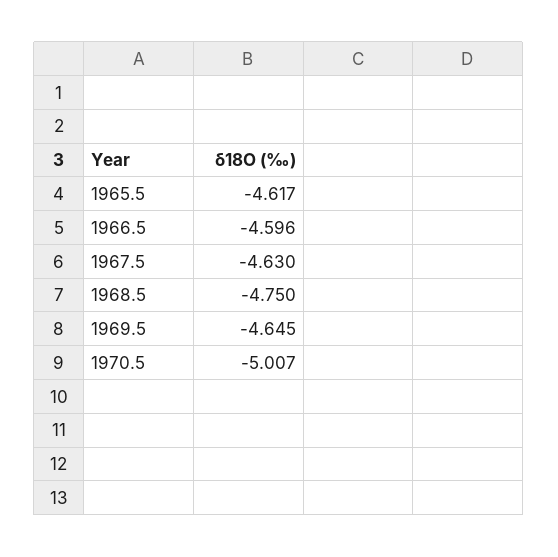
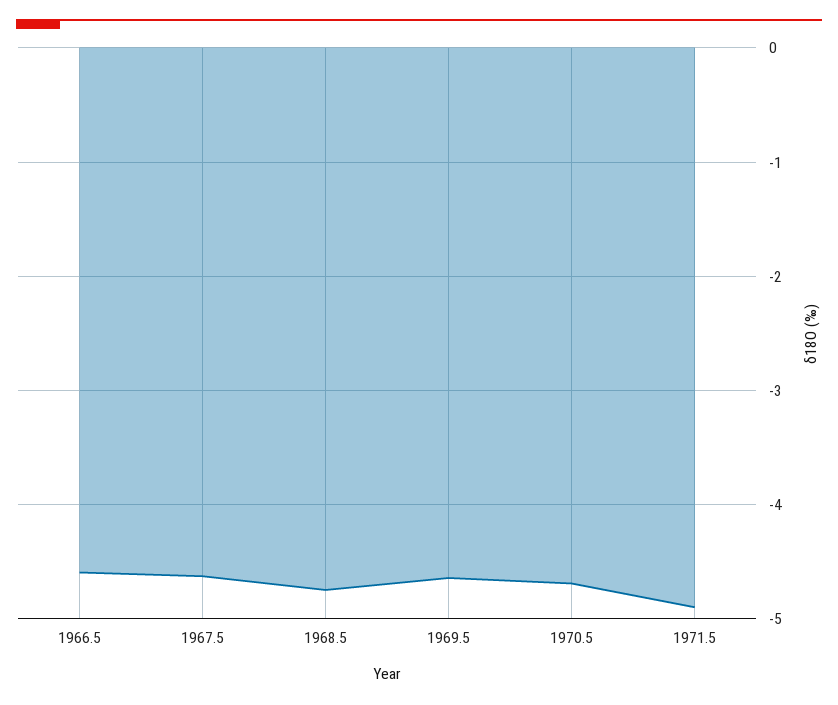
1965.5: -4.617 -> none
1970.5: -5.007 -> -4.7
1971.5: none -> -4.9

